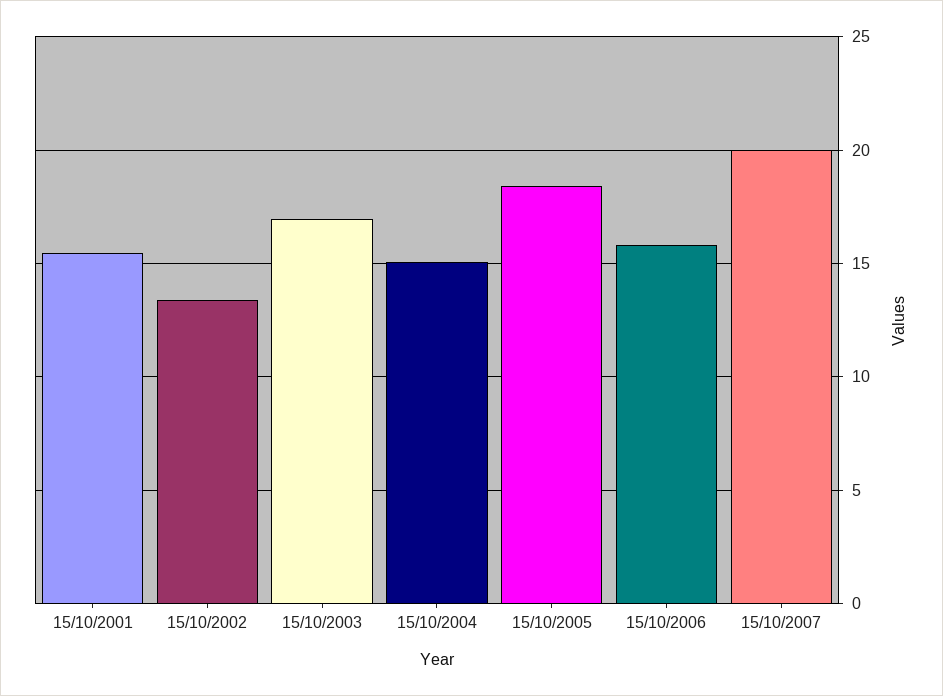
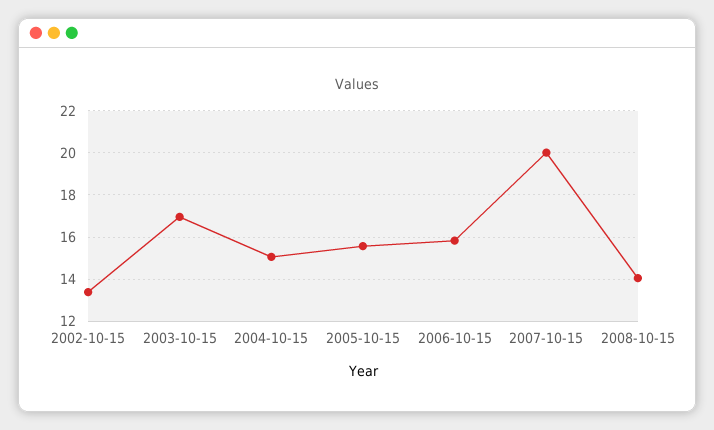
15/10/2001: 15.5 -> none
15/10/2005: 18.5 -> 15.5
2008-10-15: none -> 14

